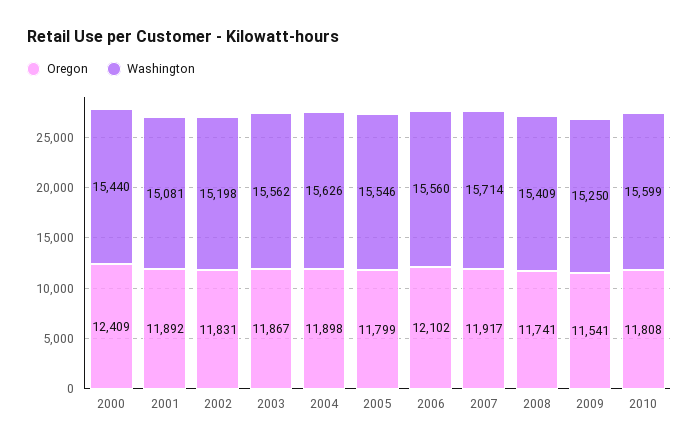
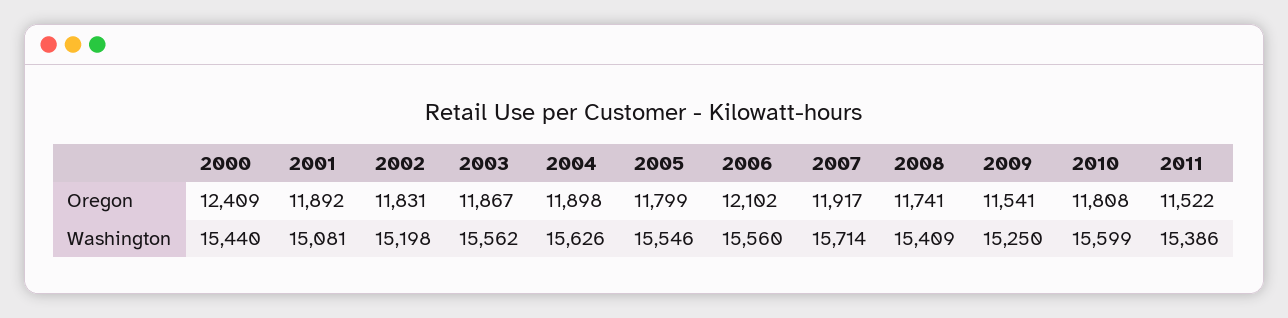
Oregon, 2011: none -> 11522
Washington, 2011: none -> 15386

